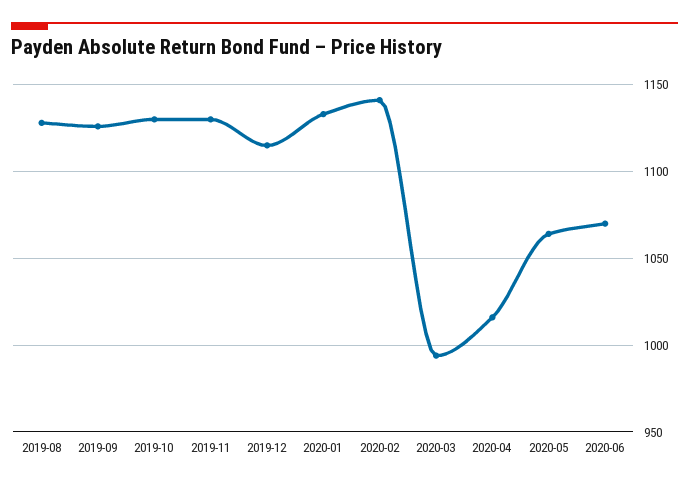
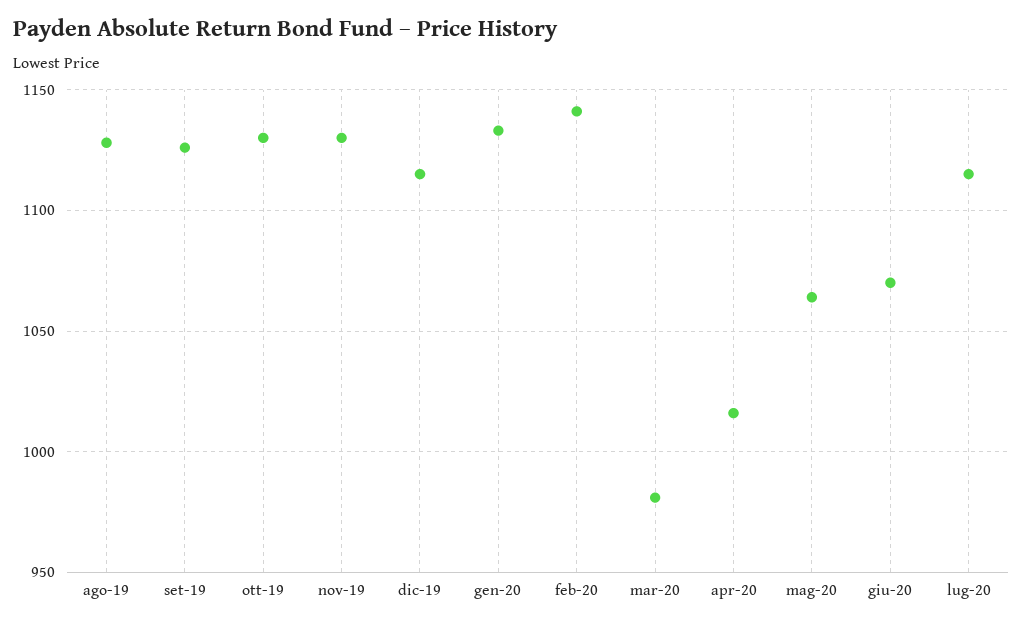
2020-03: 995 -> 980
lug-20: none -> 1115

